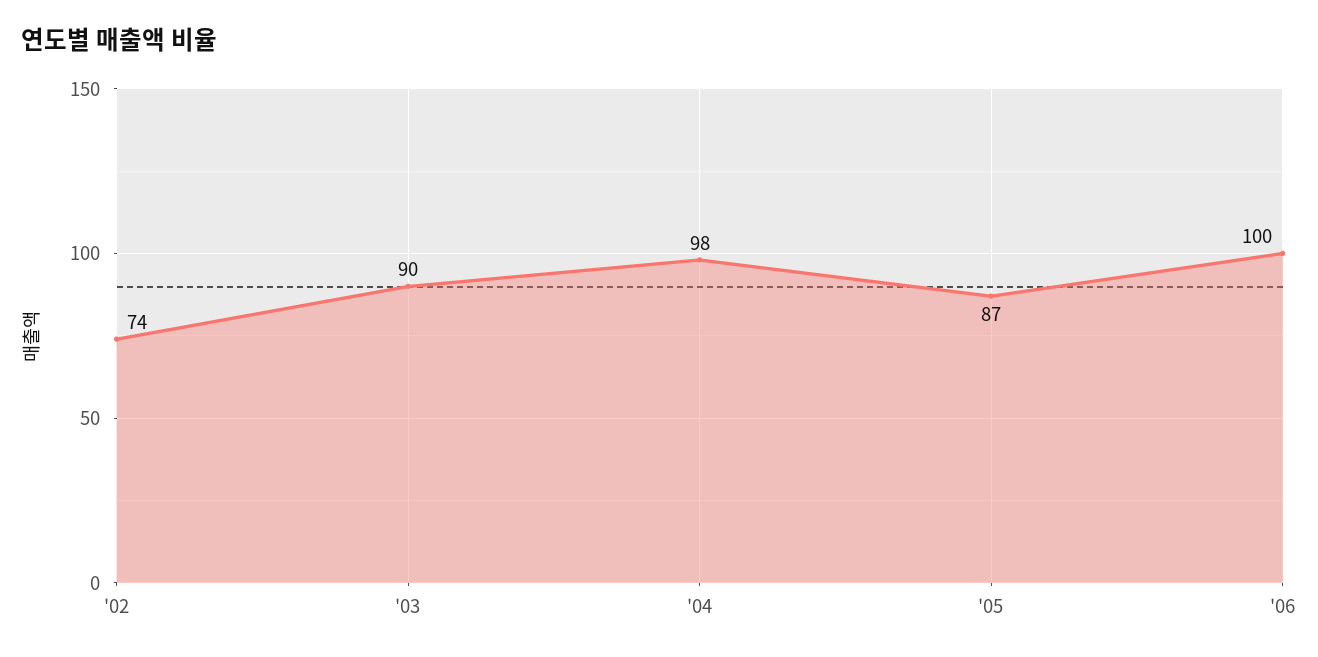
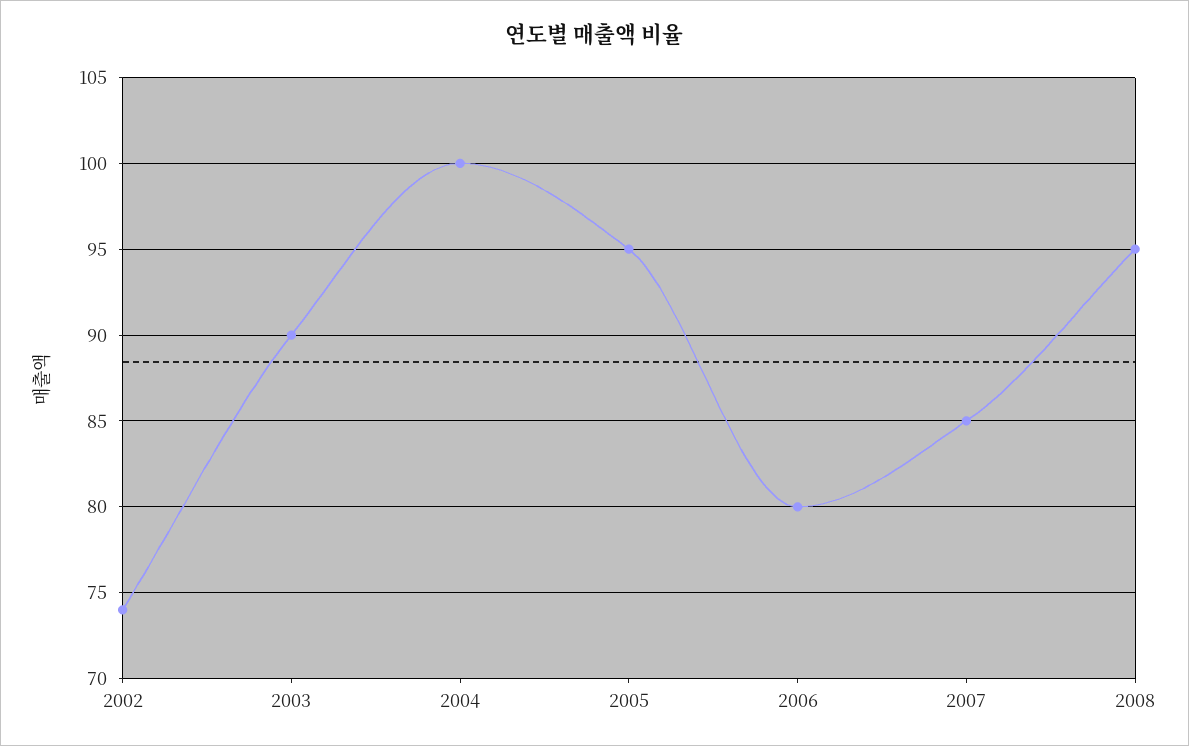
'04: 98 -> 100
'05: 87 -> 95
'06: 100 -> 80
2007: none -> 85
2008: none -> 95

